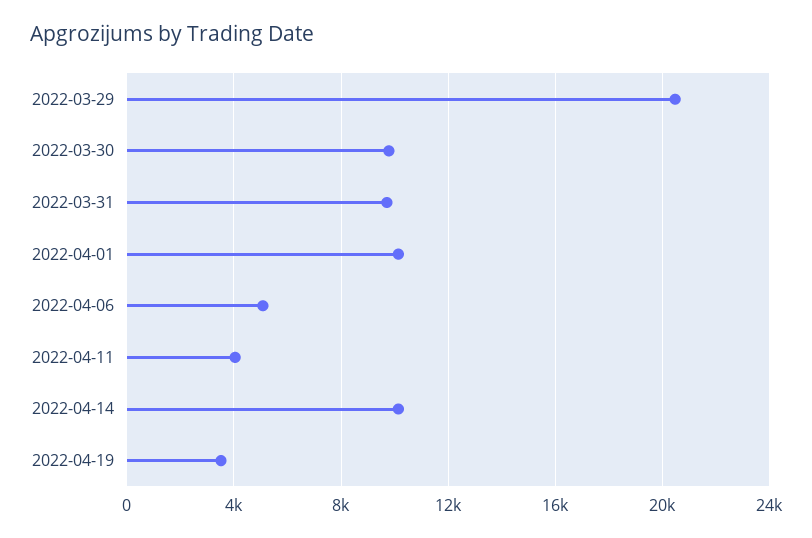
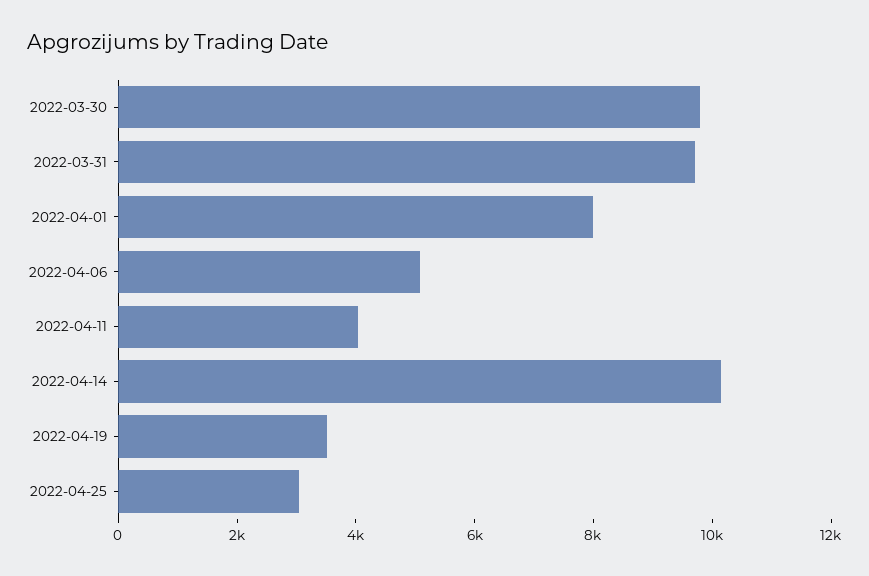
2022-03-29: 20500 -> none
2022-04-01: 10000 -> 8000
2022-04-25: none -> 3000

